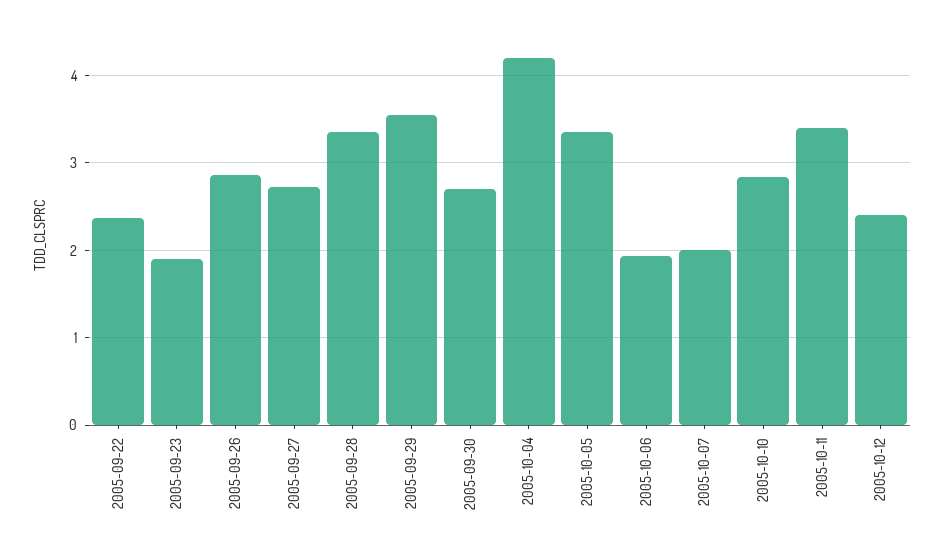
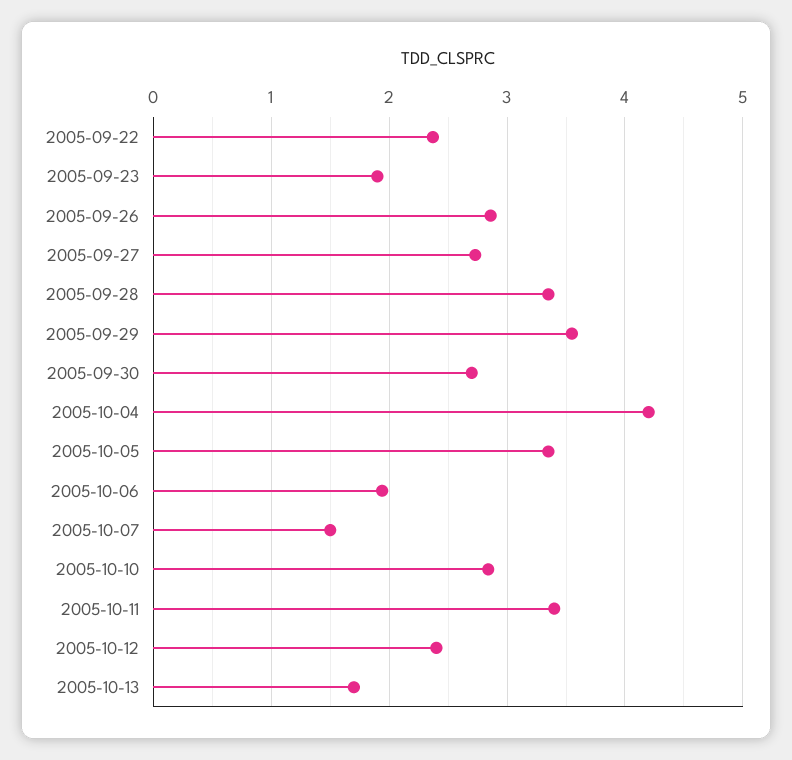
2005-10-07: 2 -> 1.5
2005-10-13: none -> 1.7

